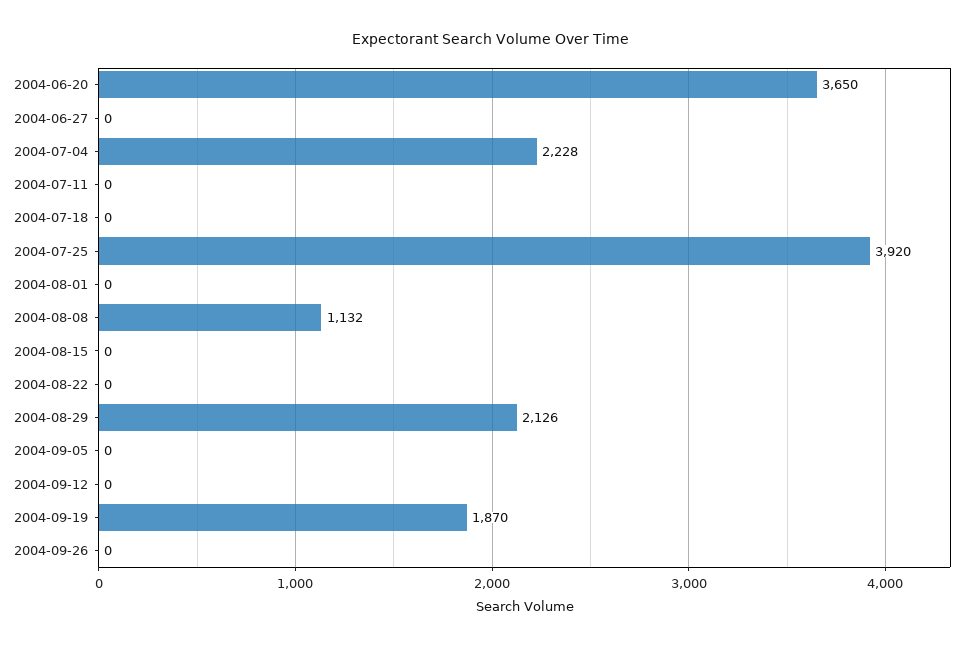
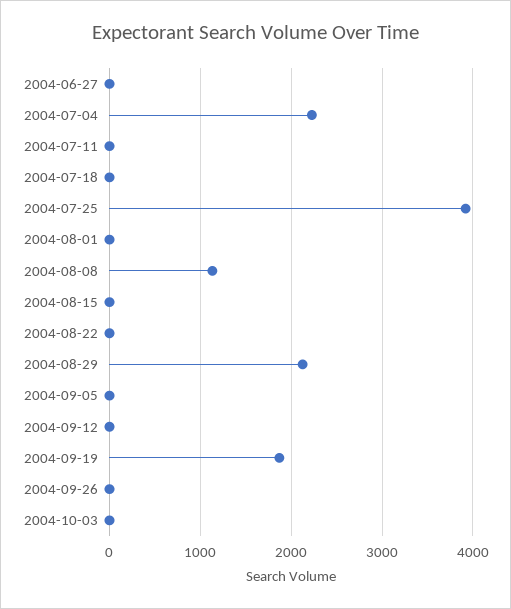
2004-06-20: 3650 -> none
2004-10-03: none -> 0

